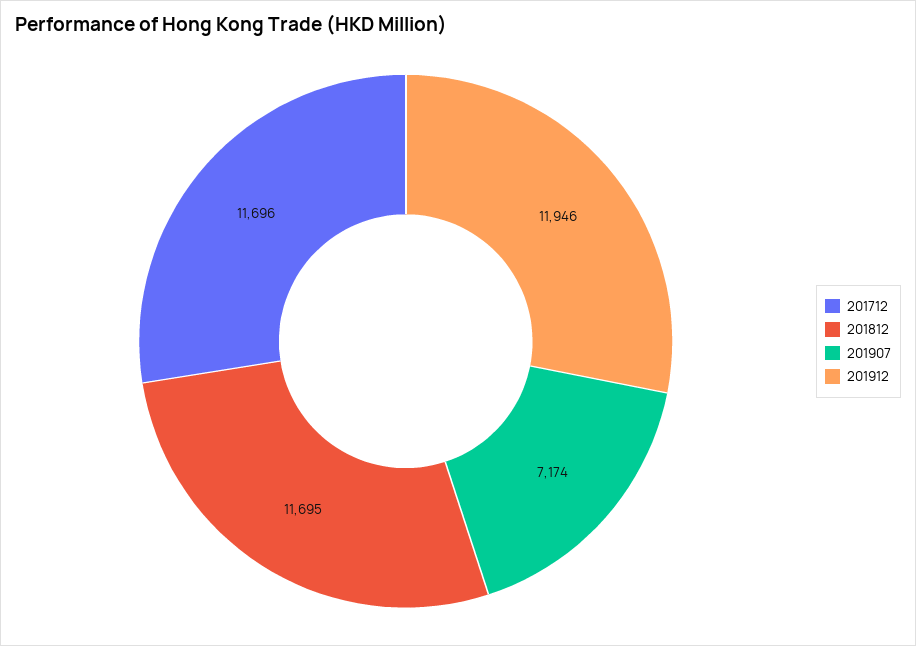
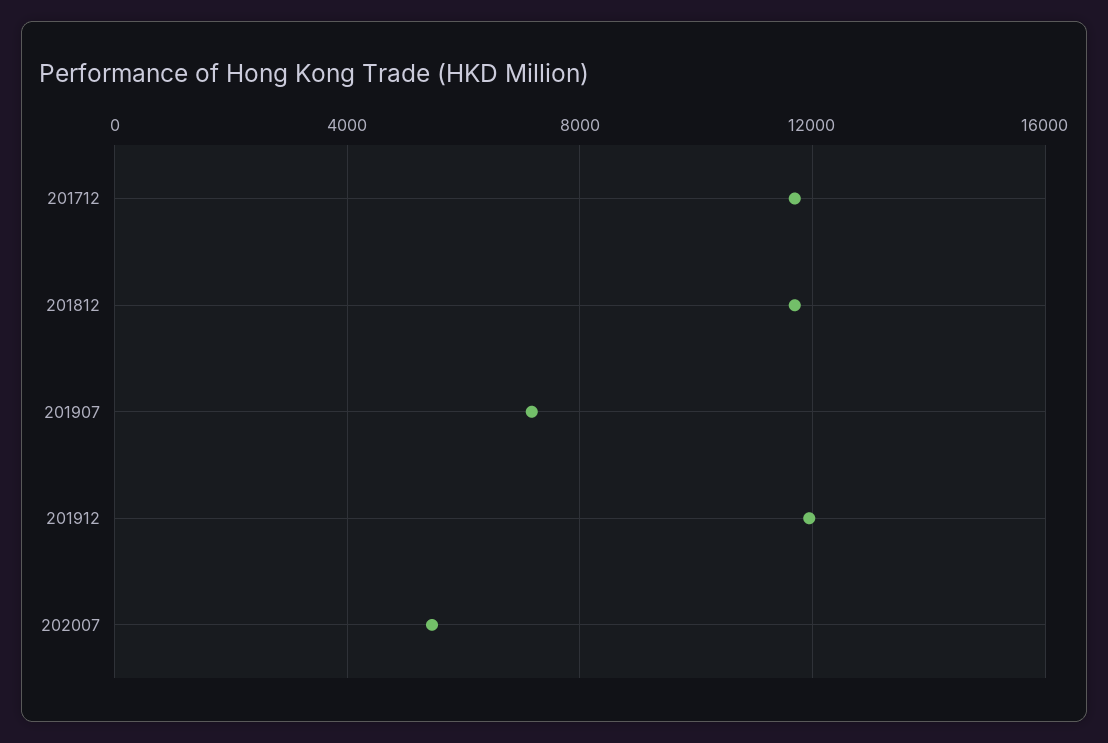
202007: none -> 5500

